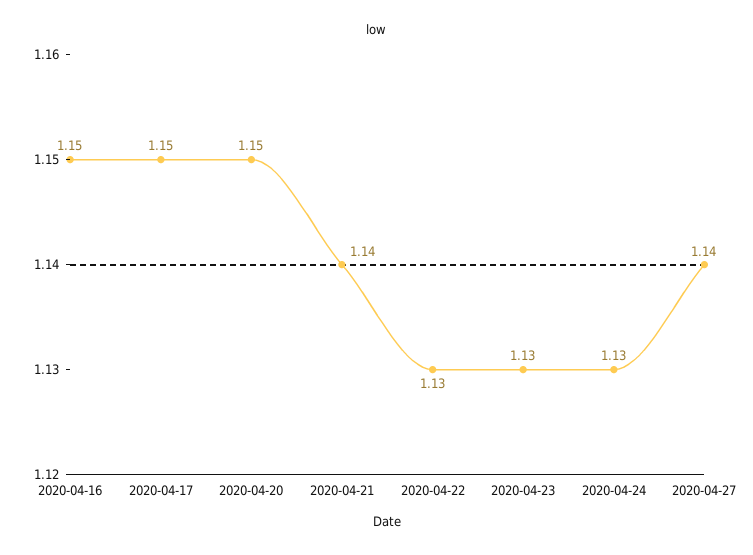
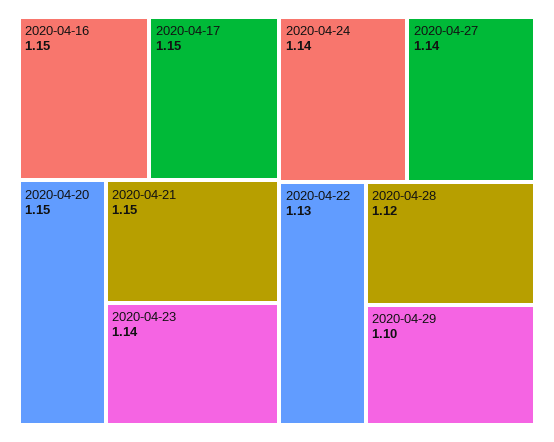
2020-04-21: 1.14 -> 1.15
2020-04-23: 1.13 -> 1.14
2020-04-24: 1.13 -> 1.14
2020-04-28: none -> 1.12
2020-04-29: none -> 1.1

